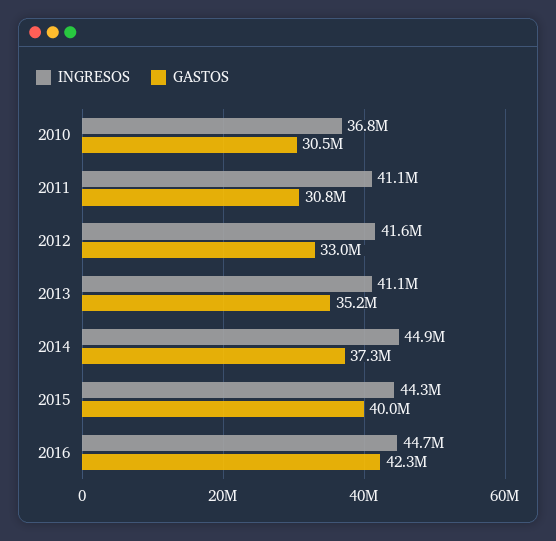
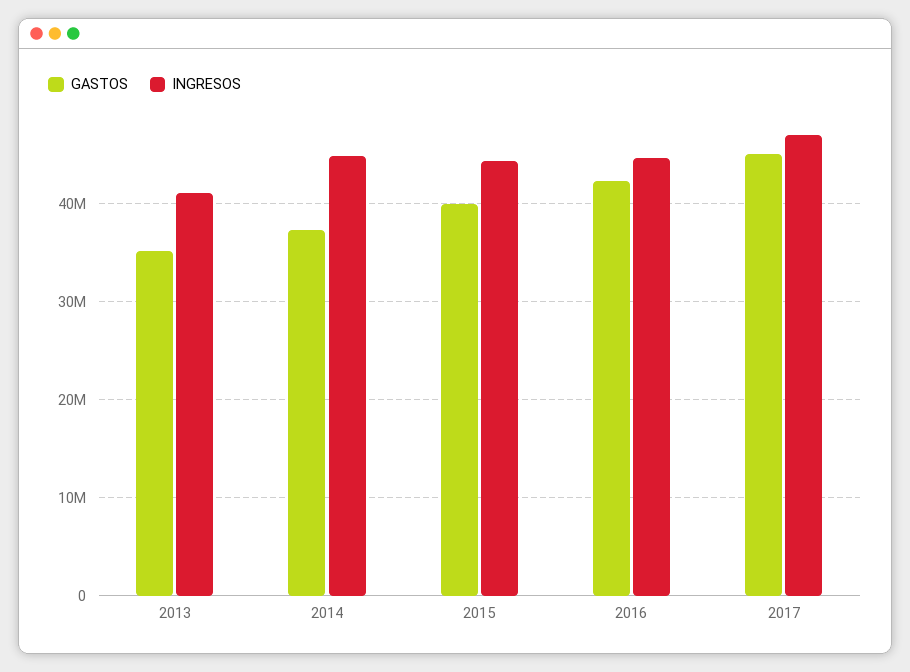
INGRESOS, 2010: 36800000 -> none
GASTOS, 2010: 30500000 -> none
INGRESOS, 2011: 41100000 -> none
GASTOS, 2011: 30800000 -> none
INGRESOS, 2012: 41600000 -> none
GASTOS, 2012: 33000000 -> none
GASTOS, 2017: none -> 45000000
INGRESOS, 2017: none -> 47000000

